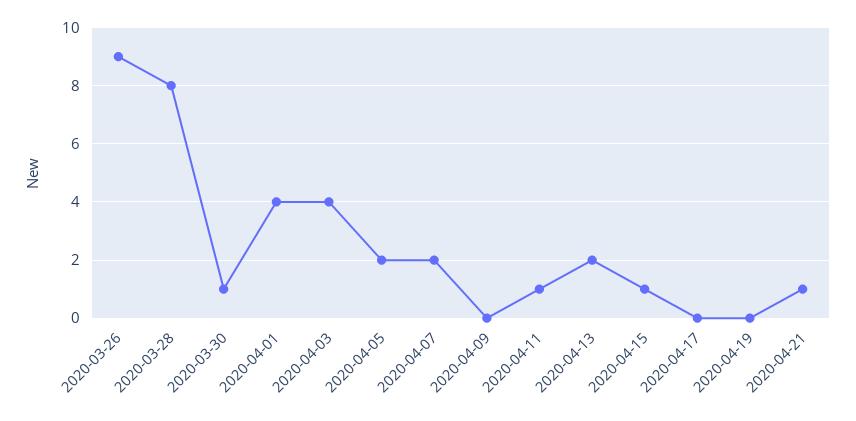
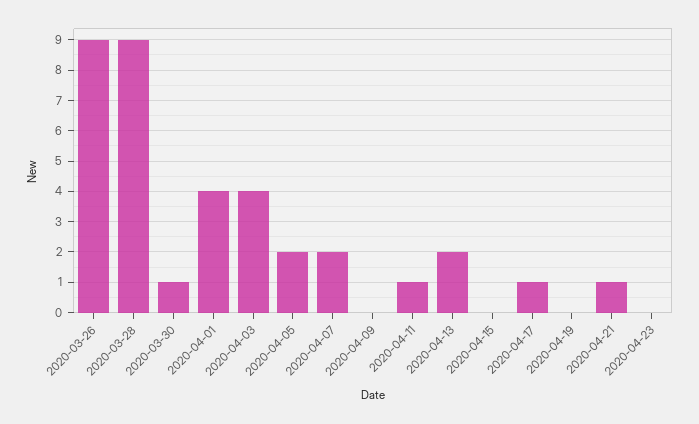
2020-03-28: 8 -> 9
2020-04-15: 1 -> 0
2020-04-17: 0 -> 1
2020-04-23: none -> 0

